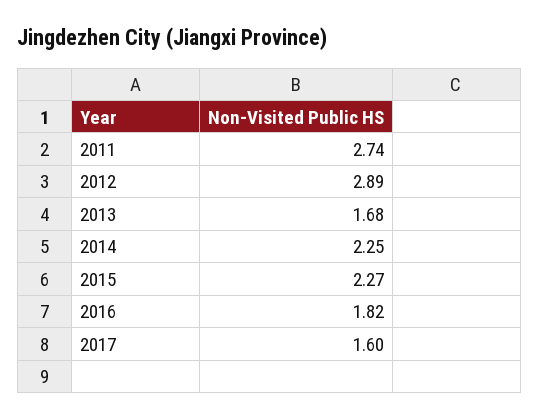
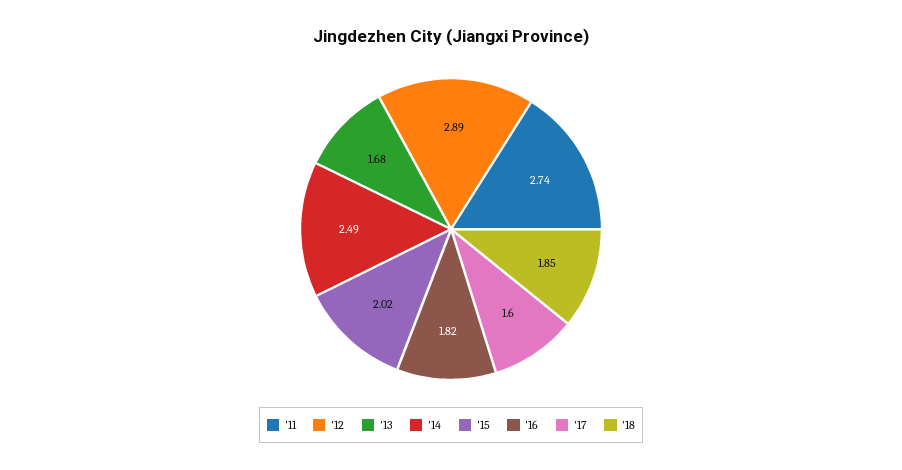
2014: 2.25 -> 2.49
2015: 2.27 -> 2.02
'18: none -> 1.85

